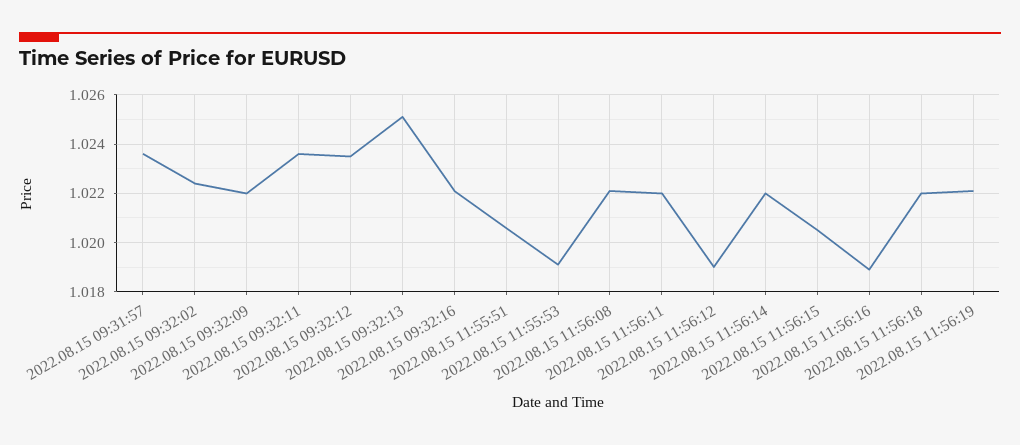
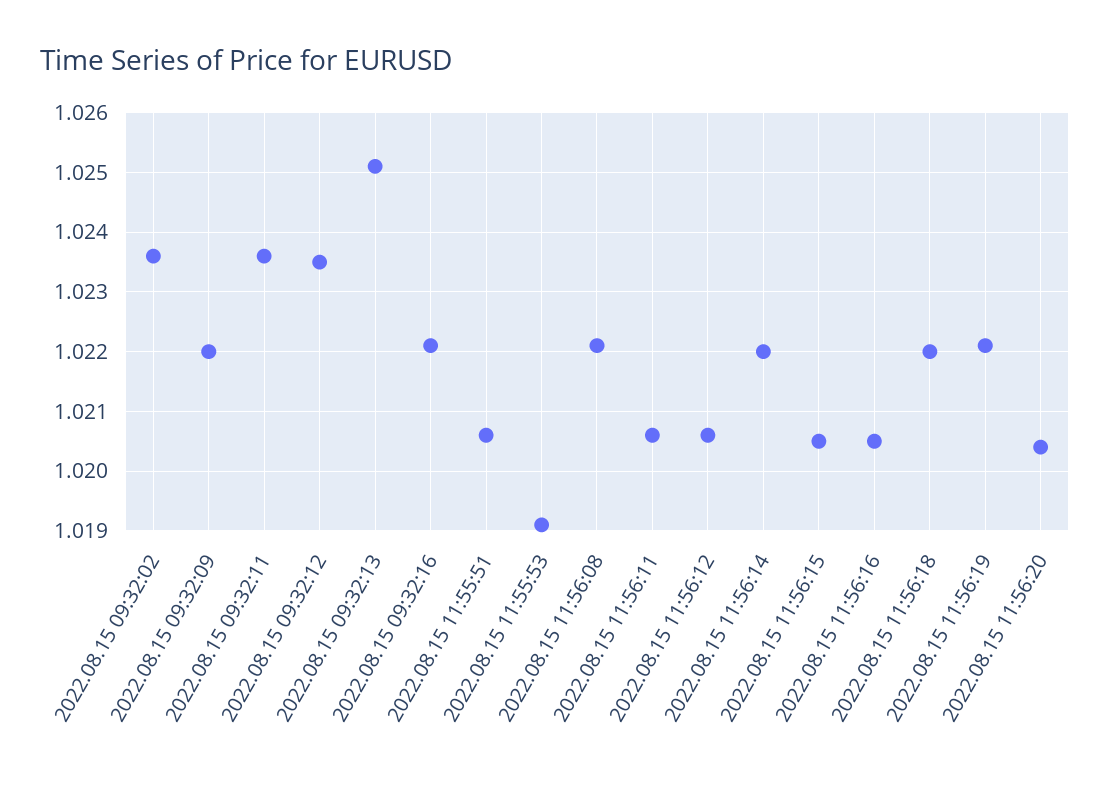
2022.08.15 09:31:57: 1.0235 -> none
2022.08.15 09:32:02: 1.0225 -> 1.0235
2022.08.15 11:56:11: 1.022 -> 1.0205
2022.08.15 11:56:12: 1.019 -> 1.0205
2022.08.15 11:56:16: 1.019 -> 1.0205
2022.08.15 11:56:20: none -> 1.0205

